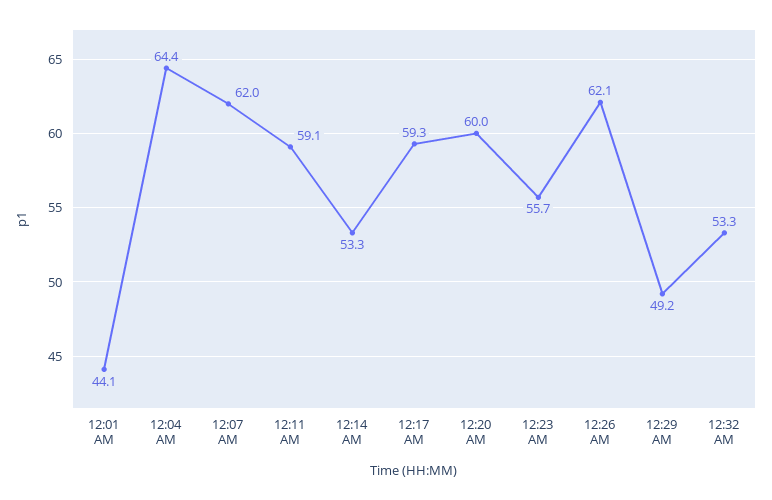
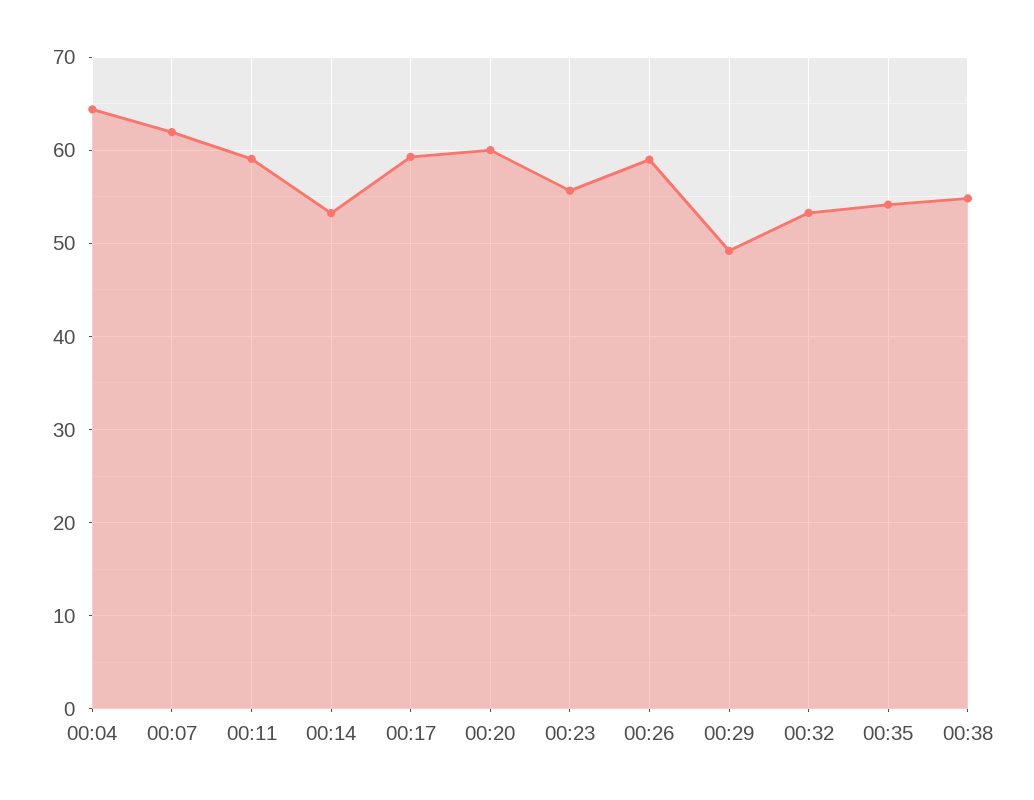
12:01 AM: 44.1 -> none
12:26 AM: 62.1 -> 59
00:35: none -> 54
00:38: none -> 55

